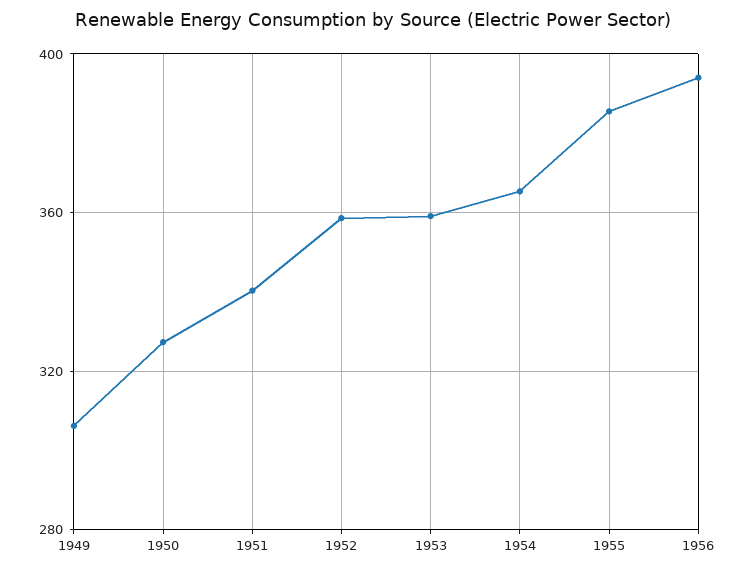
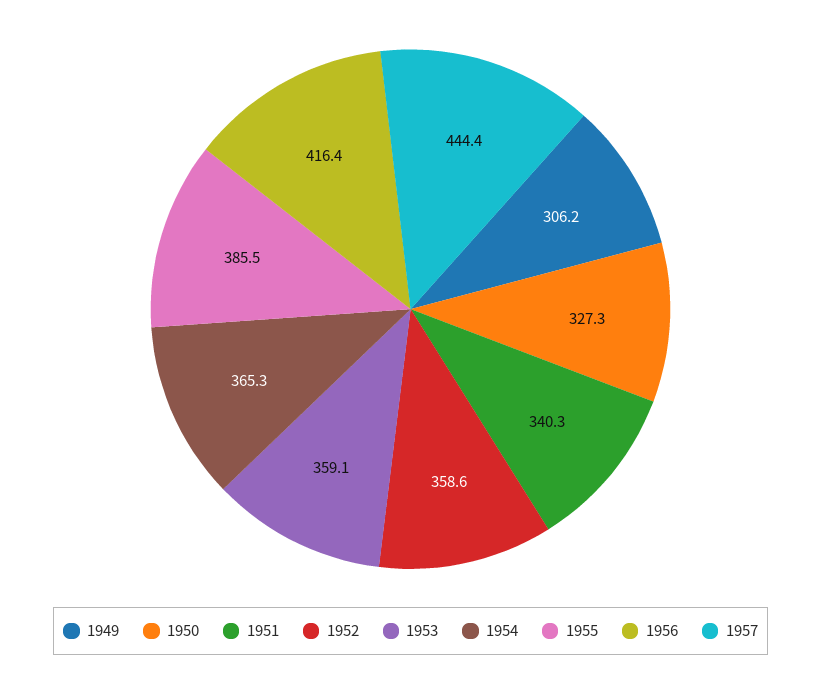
1956: 395 -> 416.4
1957: none -> 444.4

